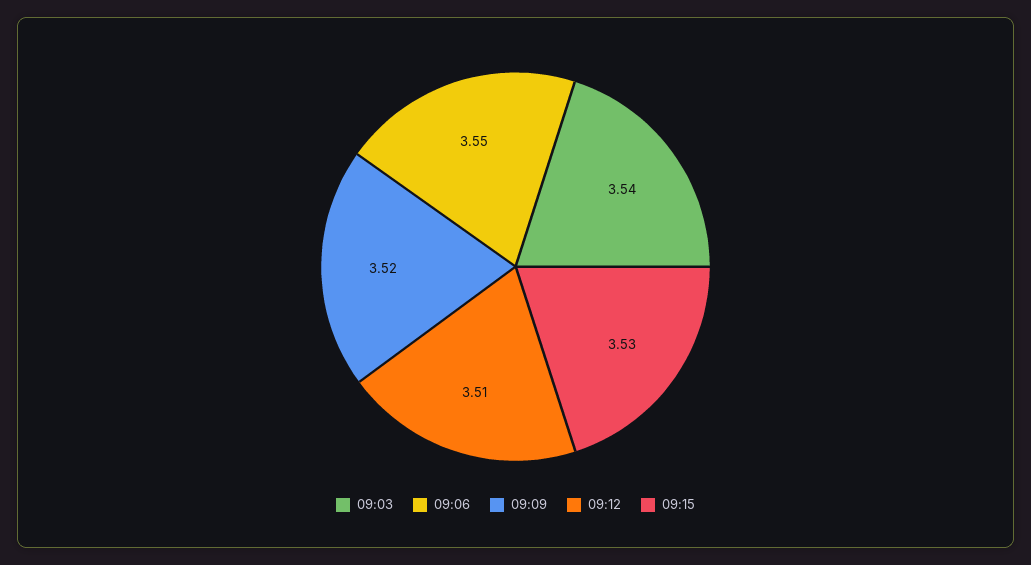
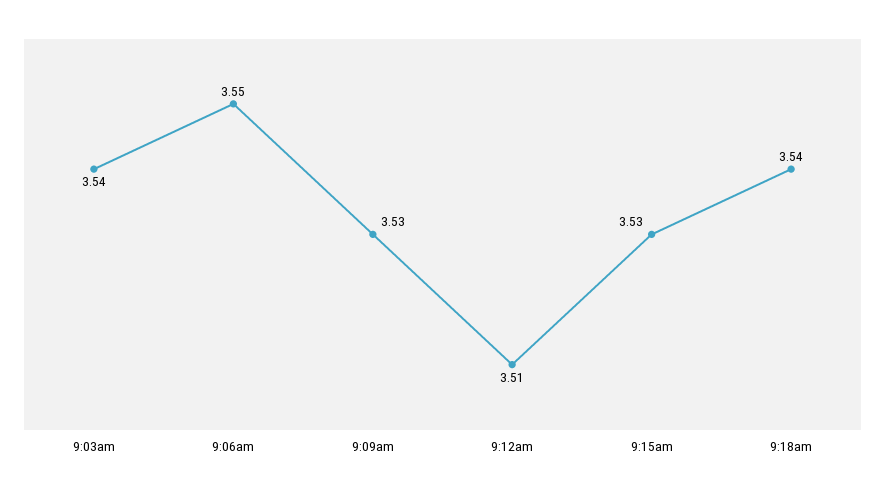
09:09: 3.52 -> 3.53
9:18am: none -> 3.54

